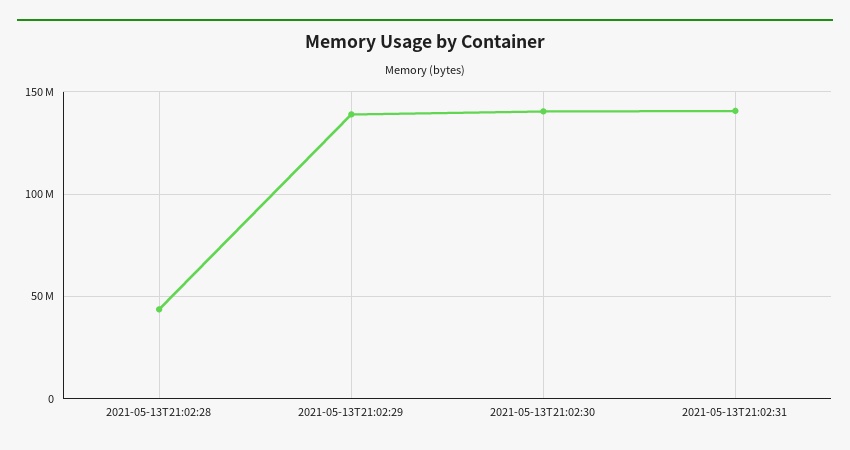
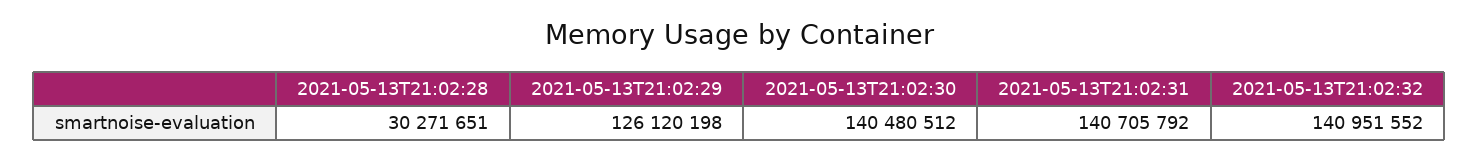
2021-05-13T21:02:28: 45000000 -> 30271651
2021-05-13T21:02:29: 140000000 -> 126120198
2021-05-13T21:02:32: none -> 140951552

